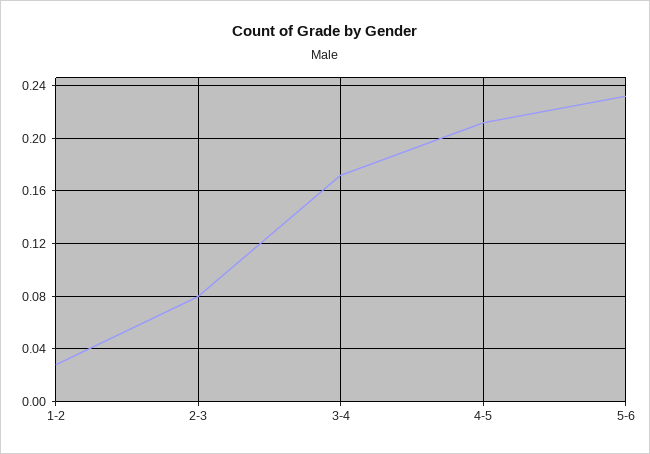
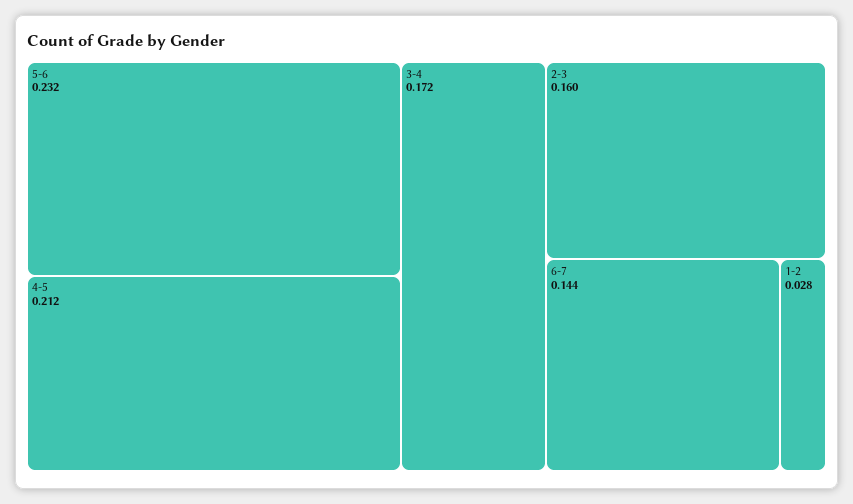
2-3: 0.08 -> 0.16
6-7: none -> 0.144

